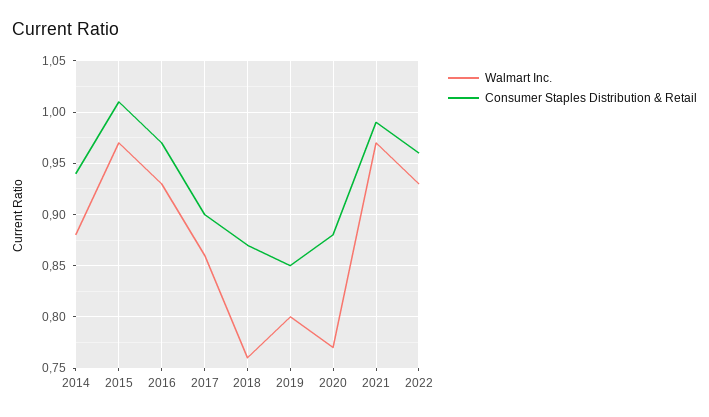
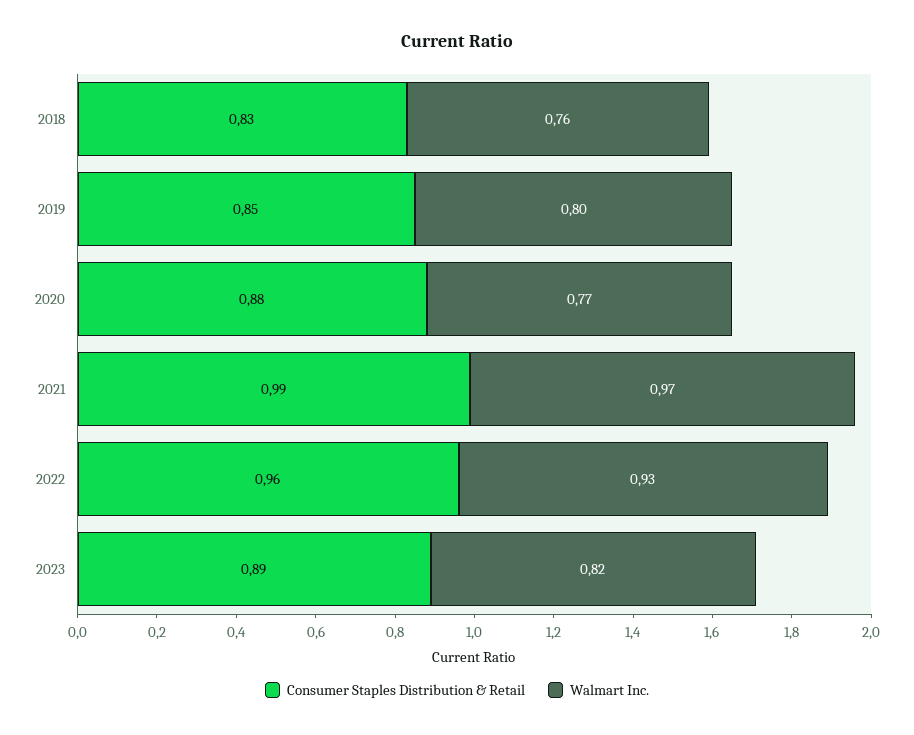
Walmart Inc., 2014: 0.88 -> none
Consumer Staples Distribution & Retail, 2014: 0.94 -> none
Walmart Inc., 2015: 0.97 -> none
Consumer Staples Distribution & Retail, 2015: 1.01 -> none
Walmart Inc., 2016: 0.93 -> none
Consumer Staples Distribution & Retail, 2016: 0.97 -> none
Walmart Inc., 2017: 0.86 -> none
Consumer Staples Distribution & Retail, 2017: 0.9 -> none
Consumer Staples Distribution & Retail, 2018: 0.87 -> 0.83
Consumer Staples Distribution & Retail, 2023: none -> 0.89
Walmart Inc., 2023: none -> 0.82

